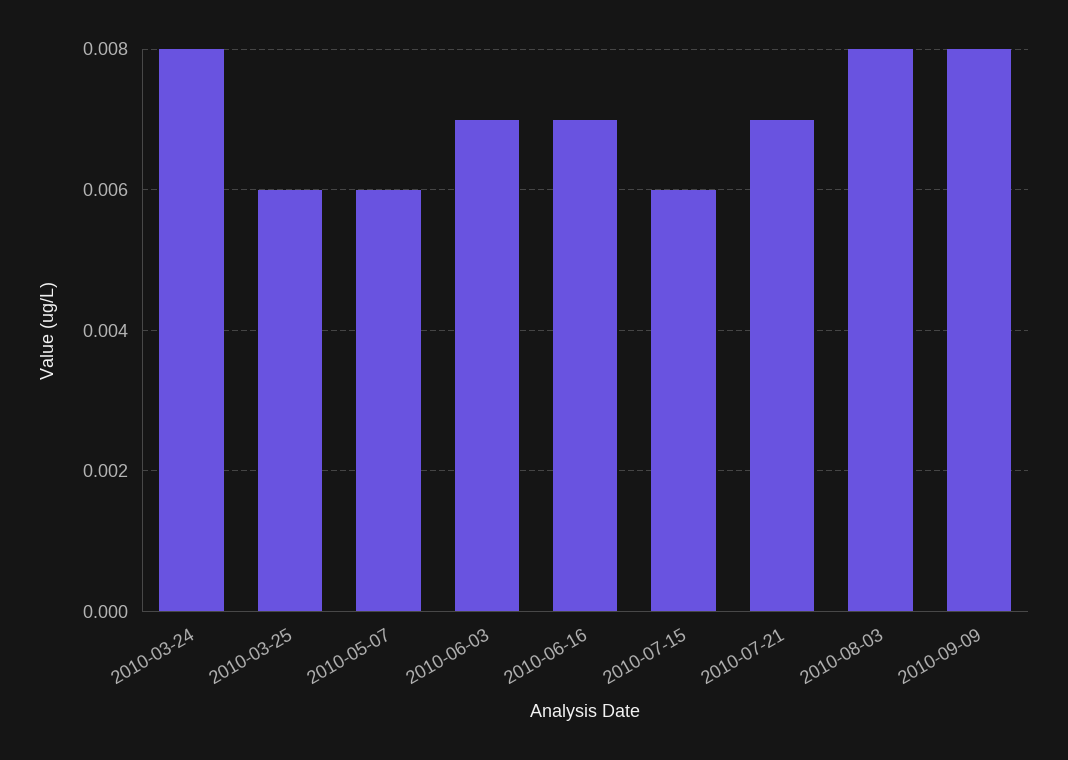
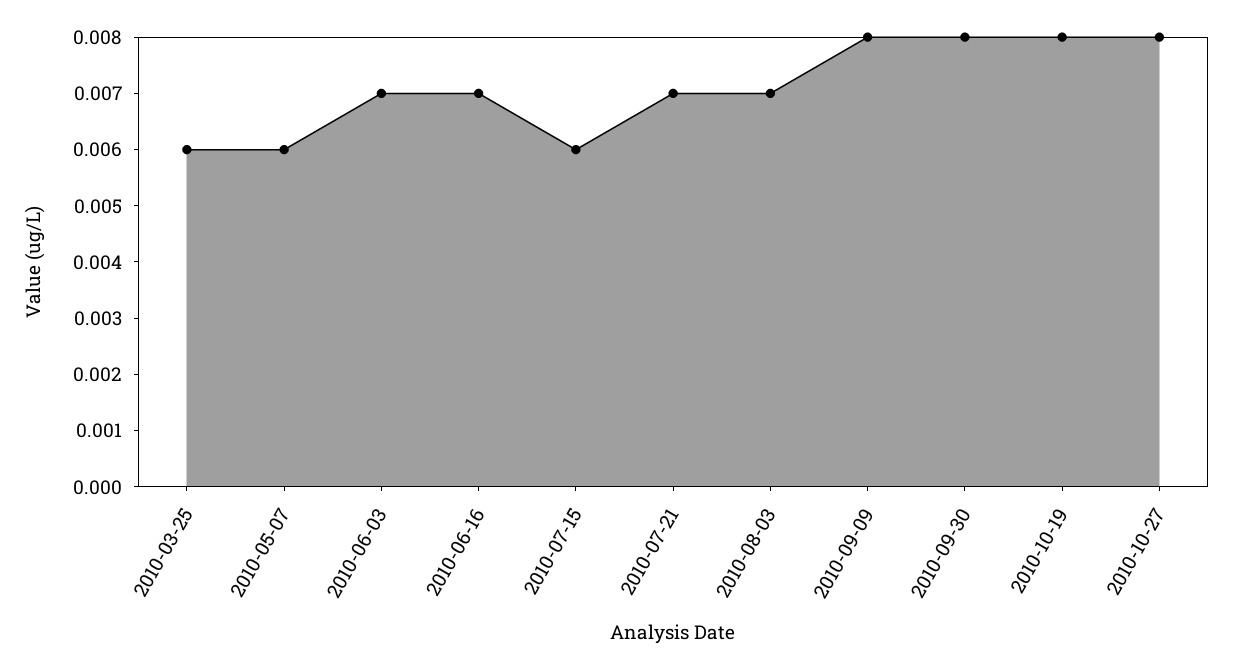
2010-03-24: 0.008 -> none
2010-08-03: 0.008 -> 0.007
2010-09-30: none -> 0.008
2010-10-19: none -> 0.008
2010-10-27: none -> 0.008

